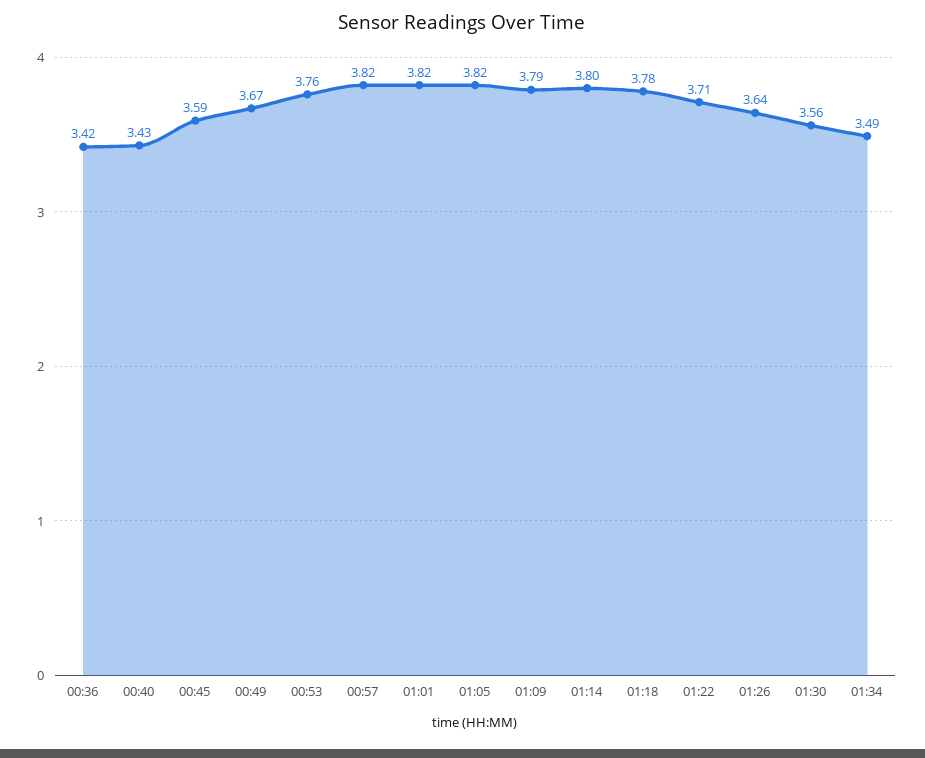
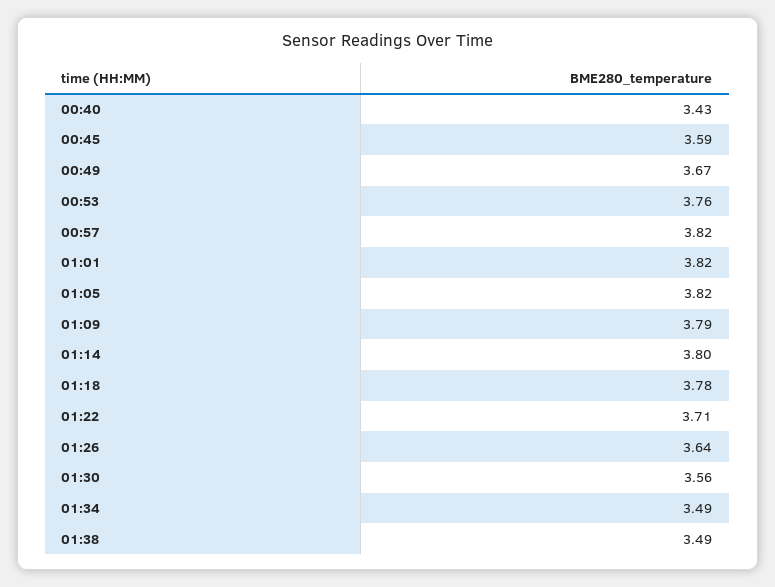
00:36: 3.42 -> none
01:38: none -> 3.49

